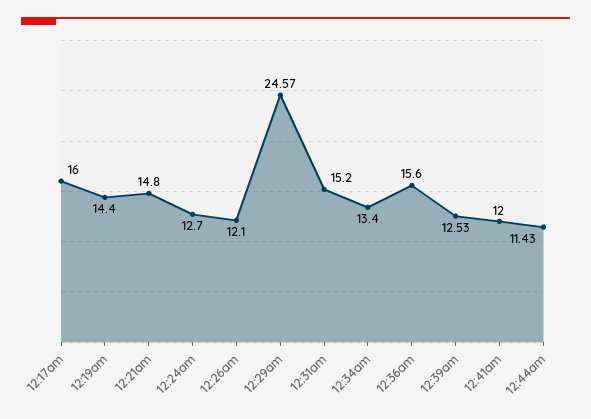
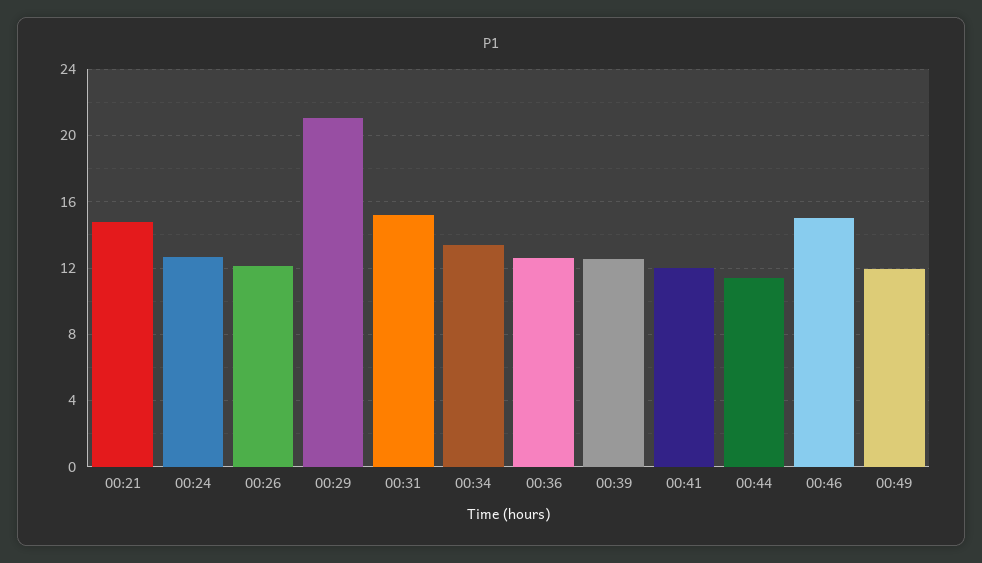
12:17am: 16 -> none
12:19am: 14.4 -> none
12:29am: 24.57 -> 21
12:36am: 15.6 -> 12.5
00:46: none -> 15
00:49: none -> 12

